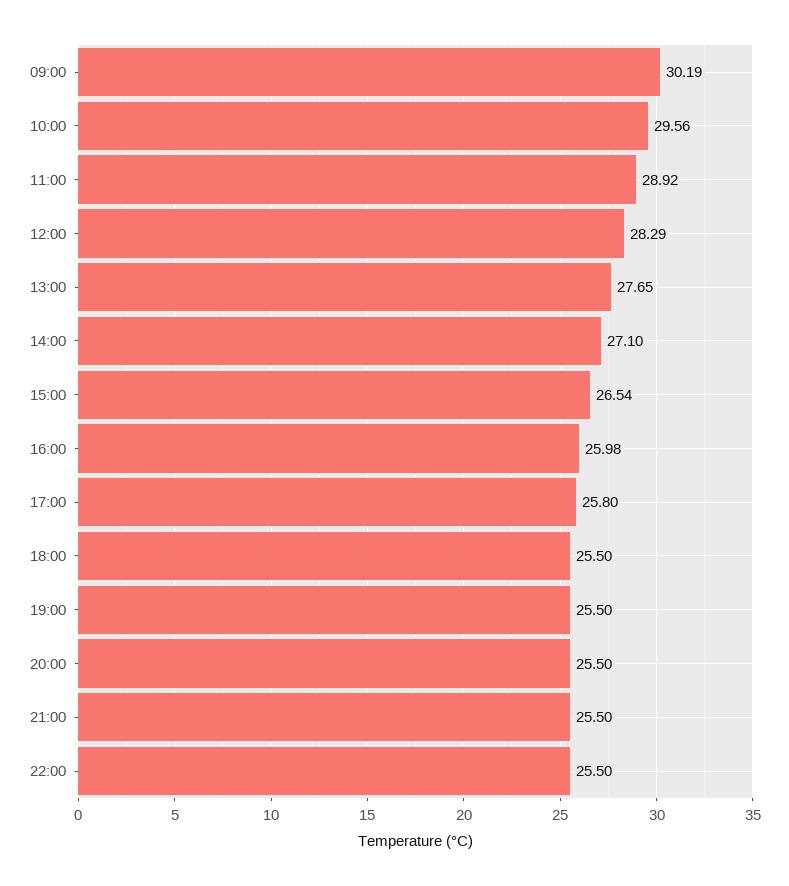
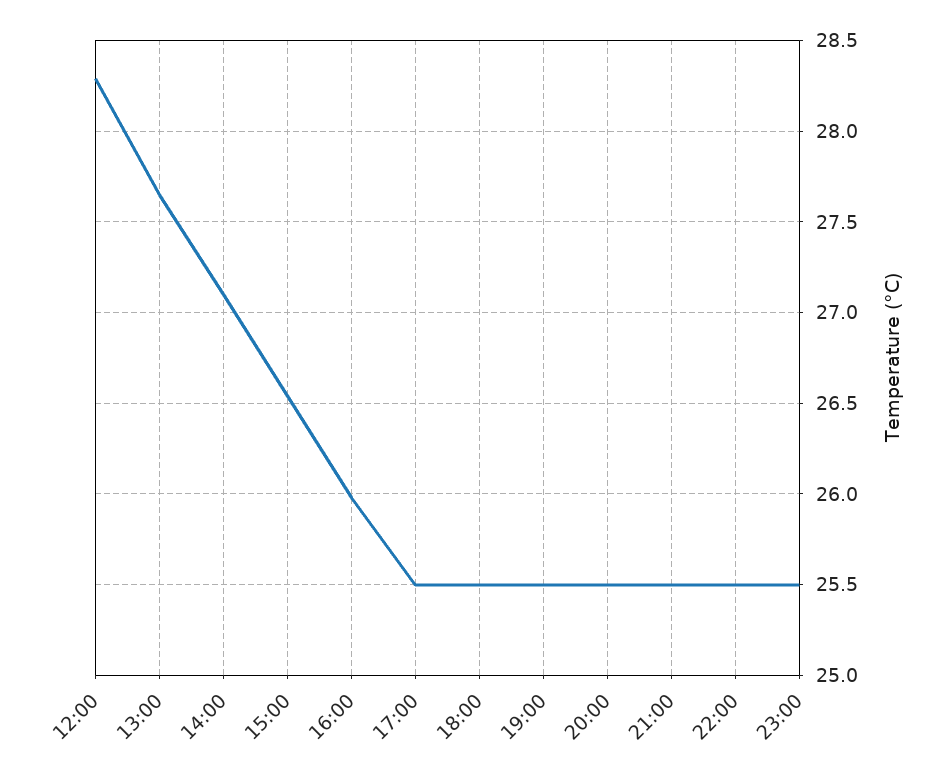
09:00: 30.19 -> none
10:00: 29.56 -> none
11:00: 28.92 -> none
17:00: 25.8 -> 25.5
23:00: none -> 25.5

